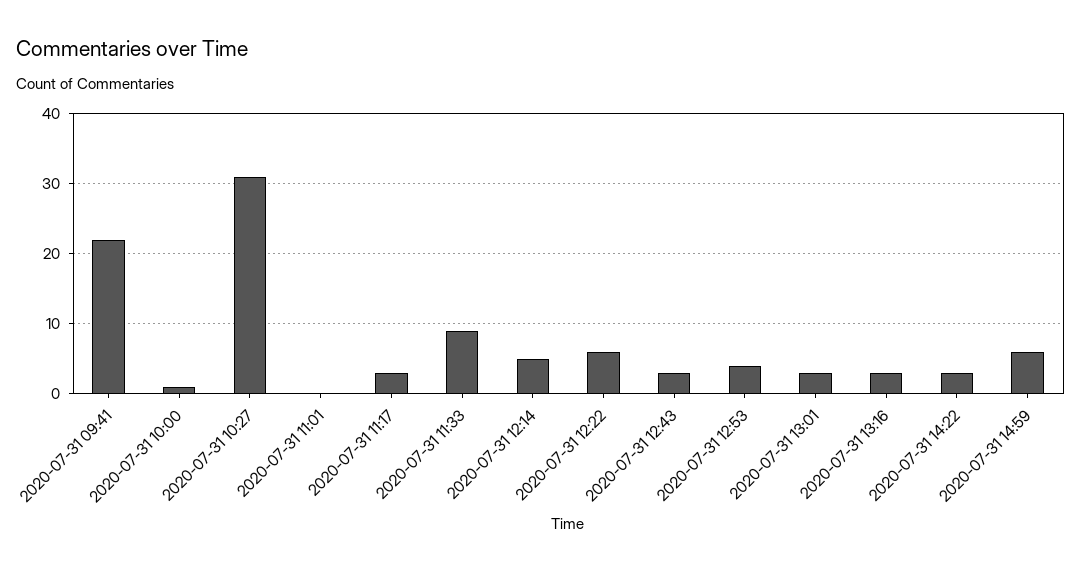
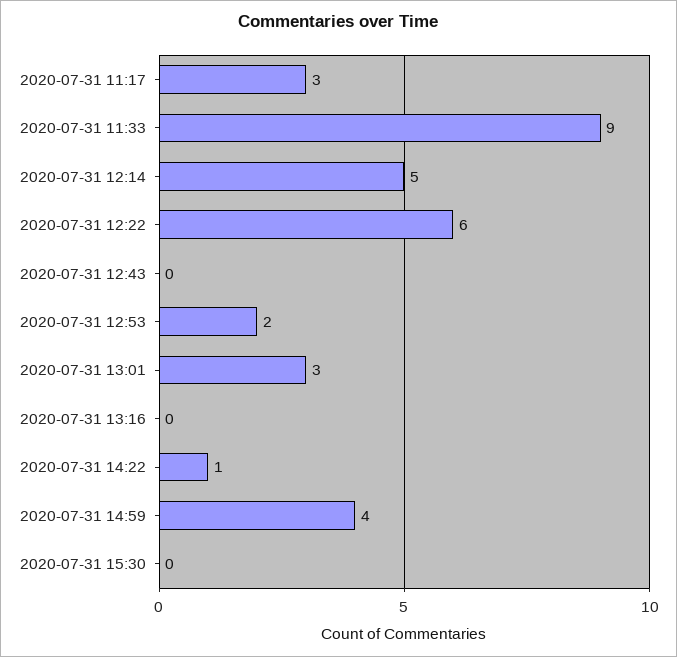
2020-07-31 09:41: 22 -> none
2020-07-31 10:00: 1 -> none
2020-07-31 10:27: 31 -> none
2020-07-31 11:01: 0 -> none
2020-07-31 12:43: 3 -> 0
2020-07-31 12:53: 4 -> 2
2020-07-31 13:16: 3 -> 0
2020-07-31 14:22: 3 -> 1
2020-07-31 14:59: 6 -> 4
2020-07-31 15:30: none -> 0

